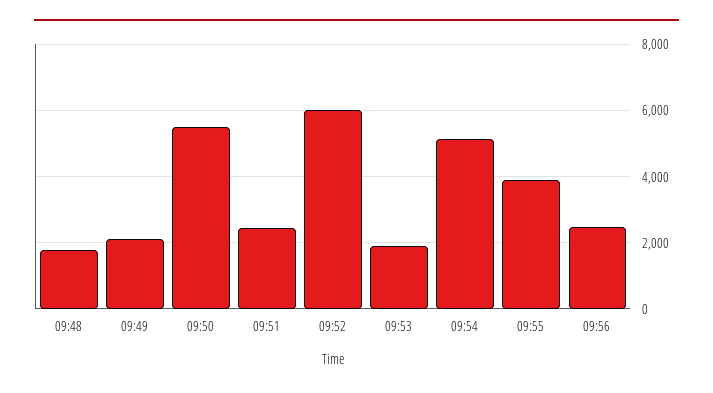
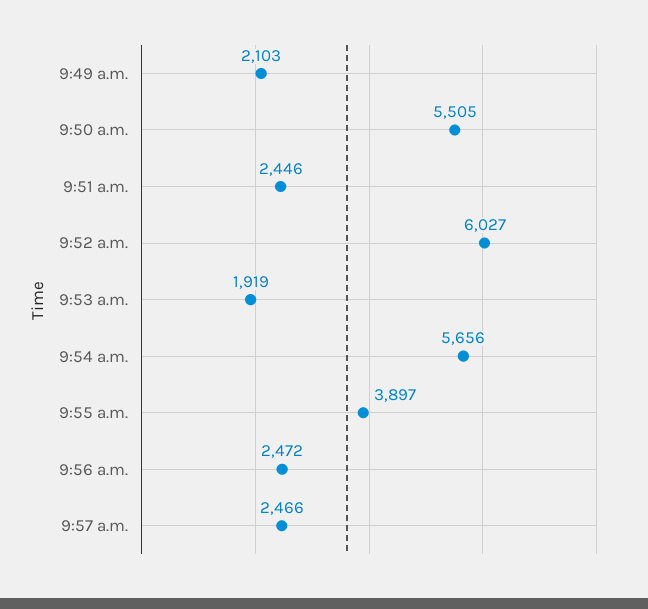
09:48: 1800 -> none
09:54: 5200 -> 5656
9:57 a.m.: none -> 2466

